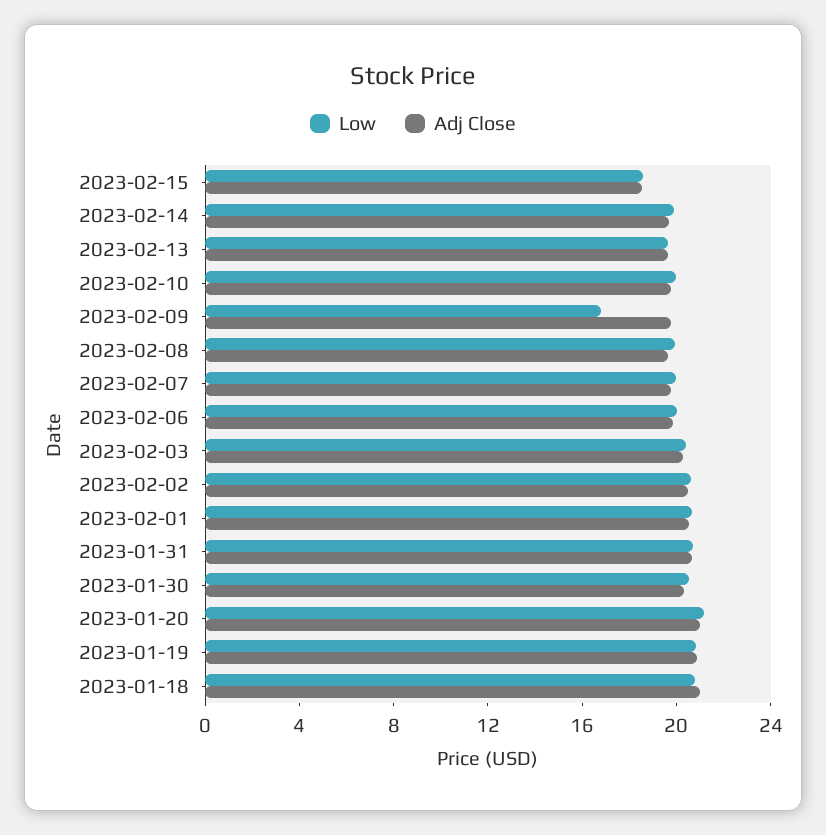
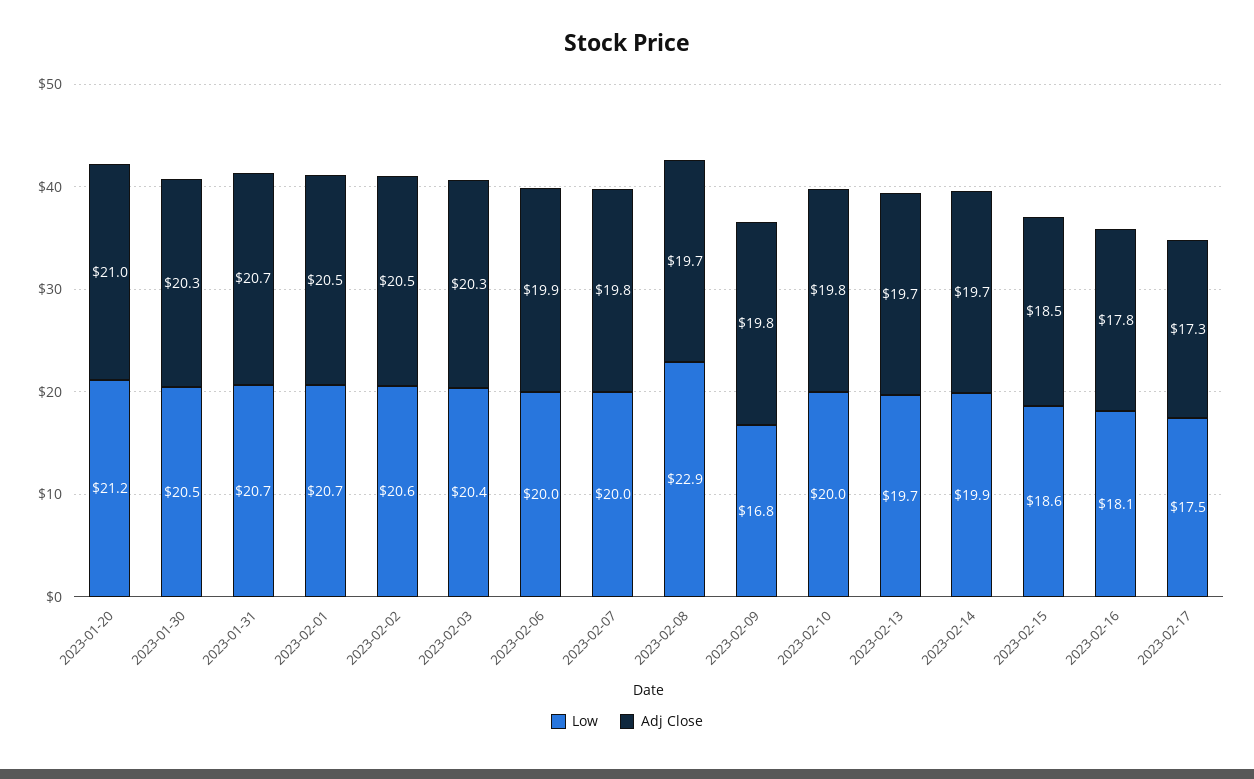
Low, 2023-02-08: 20 -> 22.9
Low, 2023-01-19: 21 -> none
Adj Close, 2023-01-19: 21 -> none
Low, 2023-01-18: 21 -> none
Adj Close, 2023-01-18: 21 -> none
Low, 2023-02-16: none -> 18.1
Adj Close, 2023-02-16: none -> 17.8
Low, 2023-02-17: none -> 17.5
Adj Close, 2023-02-17: none -> 17.3

